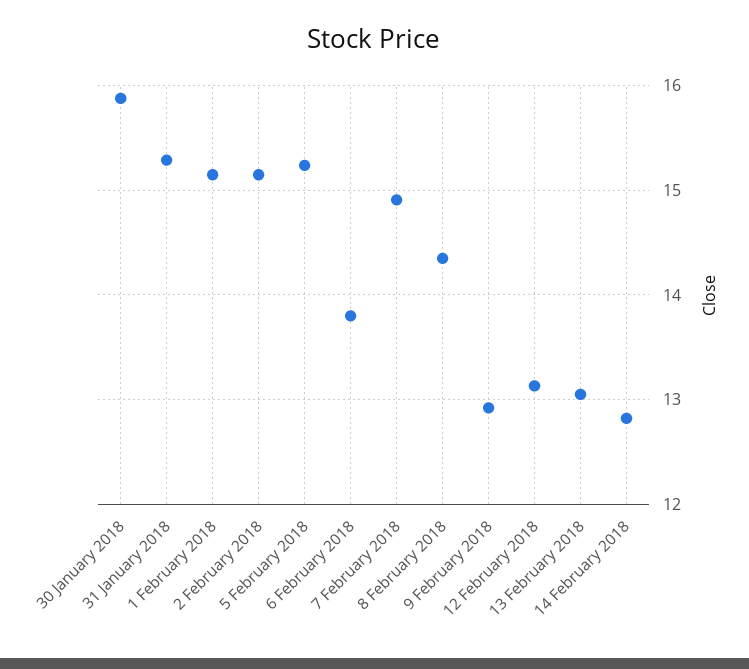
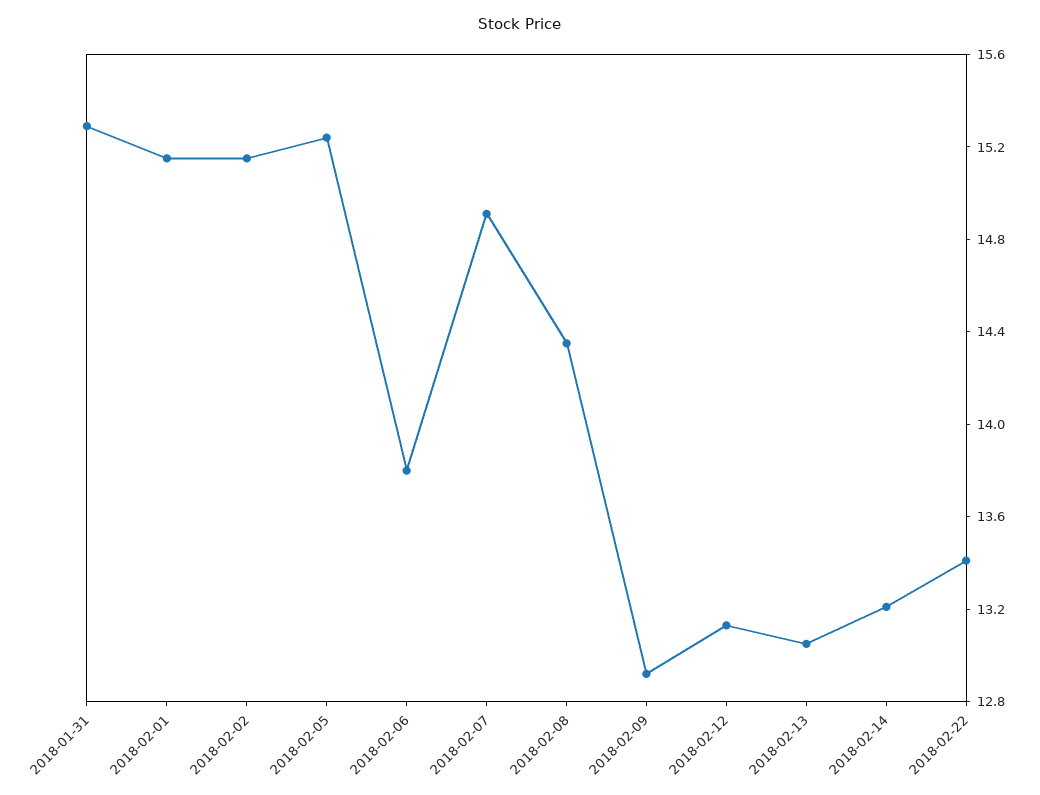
30 January 2018: 15.9 -> none
14 February 2018: 12.8 -> 13.2
2018-02-22: none -> 13.4

